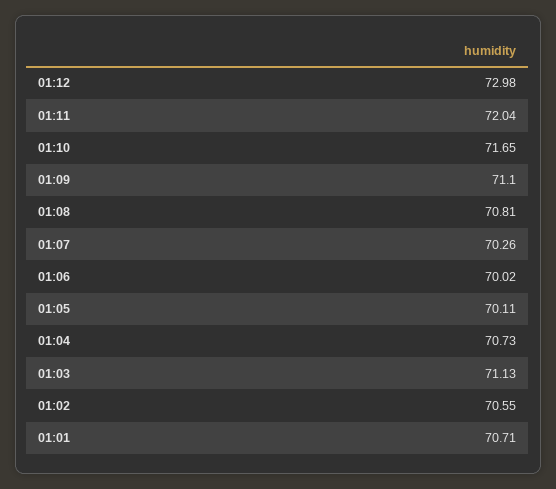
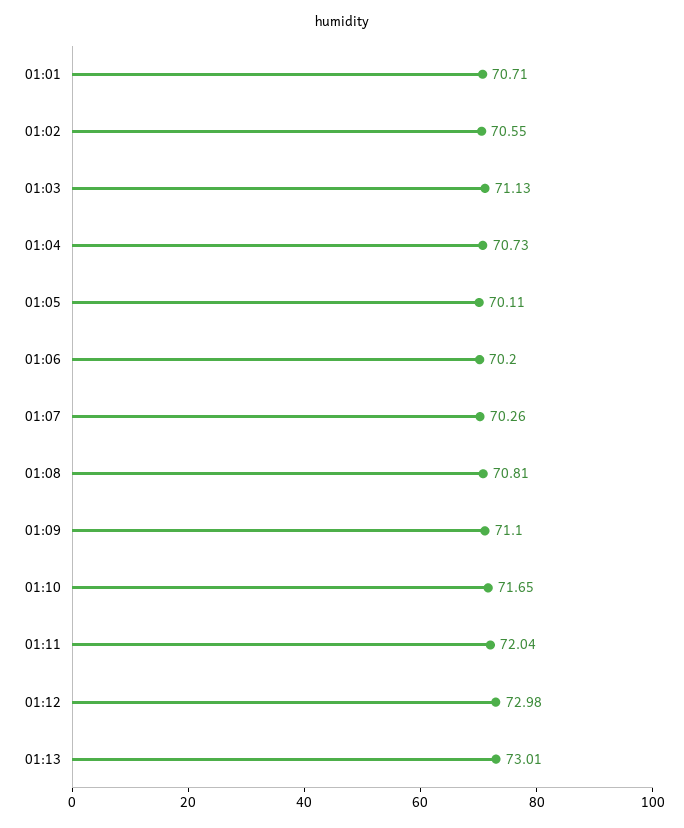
01:06: 70.02 -> 70.2
01:13: none -> 73.01

